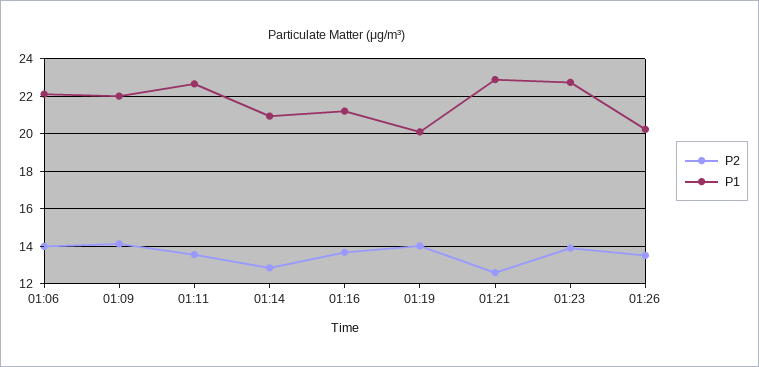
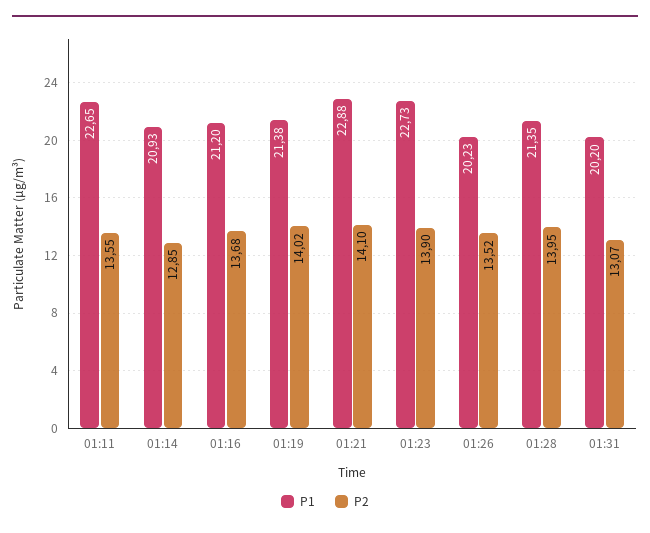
P2, 01:06: 14 -> none
P1, 01:06: 22 -> none
P2, 01:09: 14 -> none
P1, 01:09: 22 -> none
P1, 01:19: 20 -> 21.38
P2, 01:21: 12.5 -> 14.1
P1, 01:28: none -> 21.35
P2, 01:28: none -> 13.95
P1, 01:31: none -> 20.2
P2, 01:31: none -> 13.07

